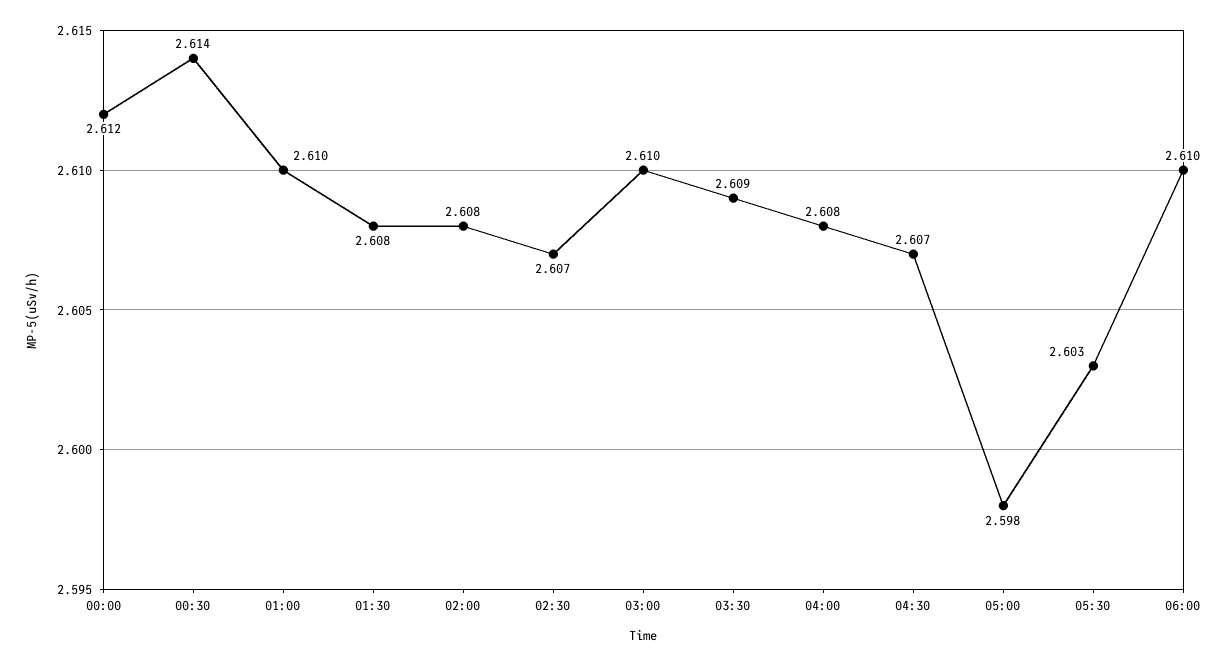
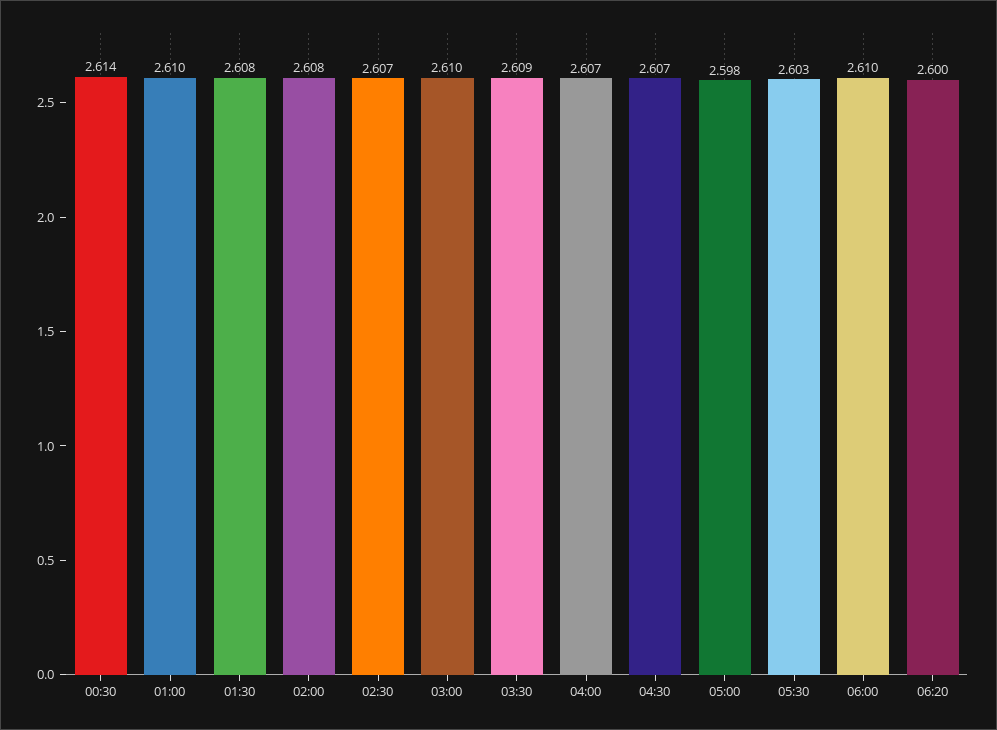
00:00: 2.612 -> none
04:00: 2.608 -> 2.607
06:20: none -> 2.6

